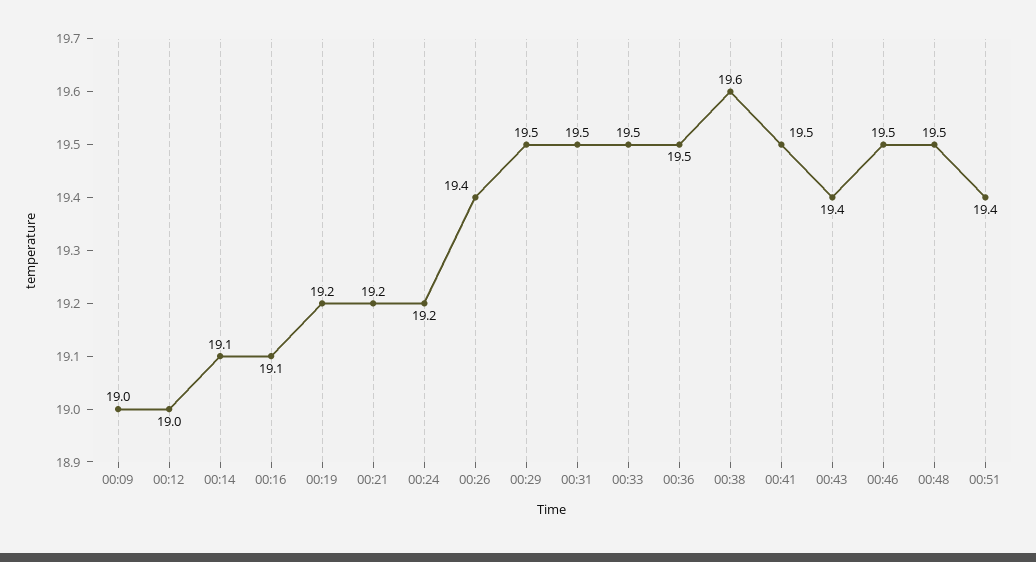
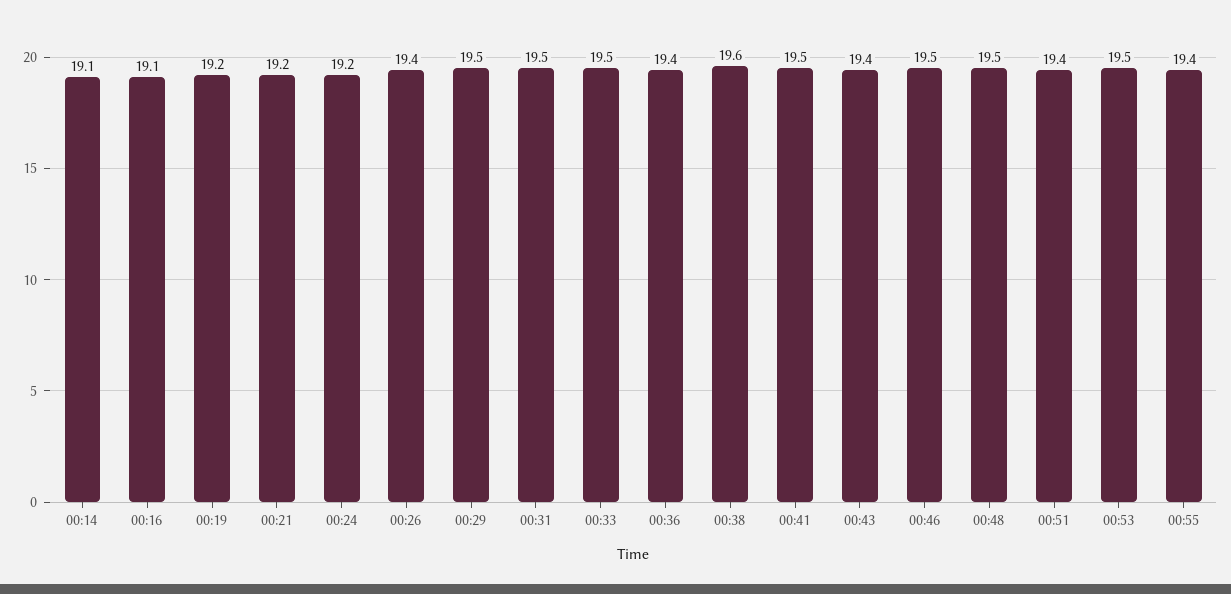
00:09: 19 -> none
00:12: 19 -> none
00:36: 19.5 -> 19.4
00:53: none -> 19.5
00:55: none -> 19.4

